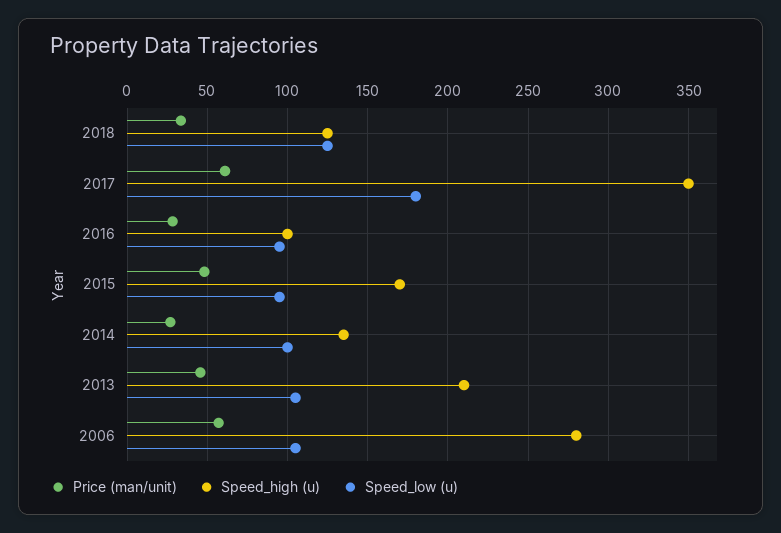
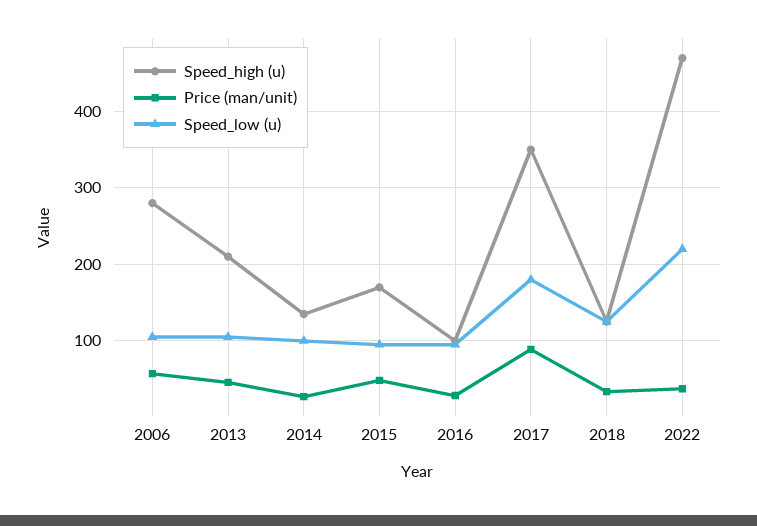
Price (man/unit), 2017: 60 -> 90
Speed_high (u), 2022: none -> 470
Price (man/unit), 2022: none -> 40
Speed_low (u), 2022: none -> 220

